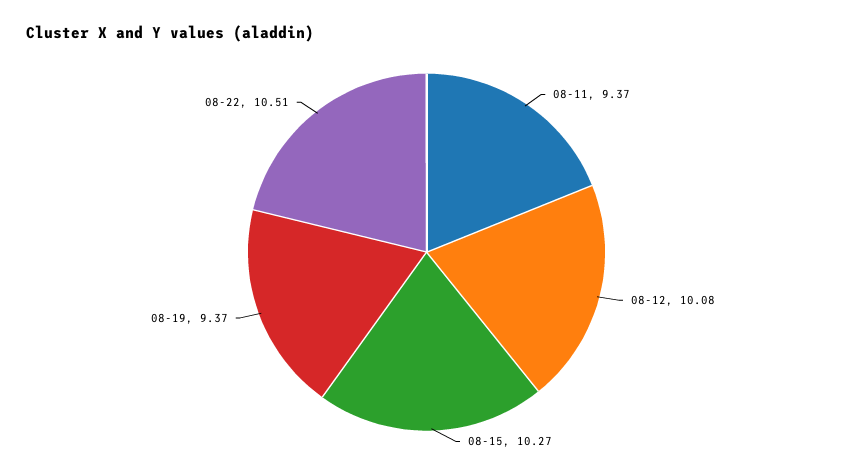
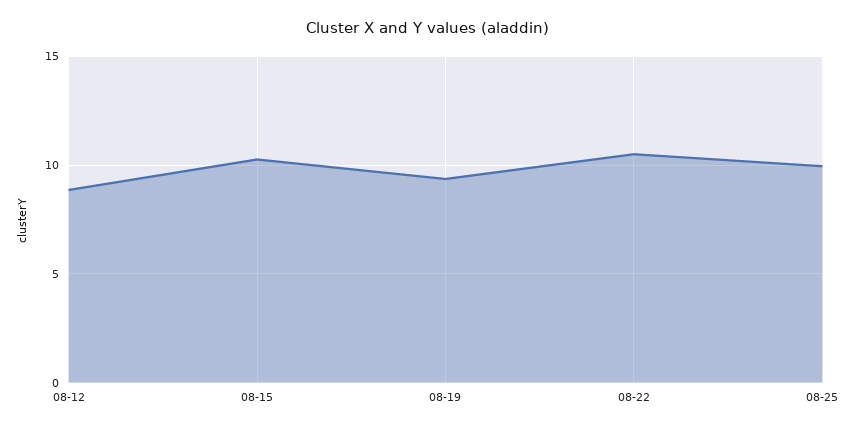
08-11: 9.37 -> none
08-12: 10.08 -> 9
08-25: none -> 10

